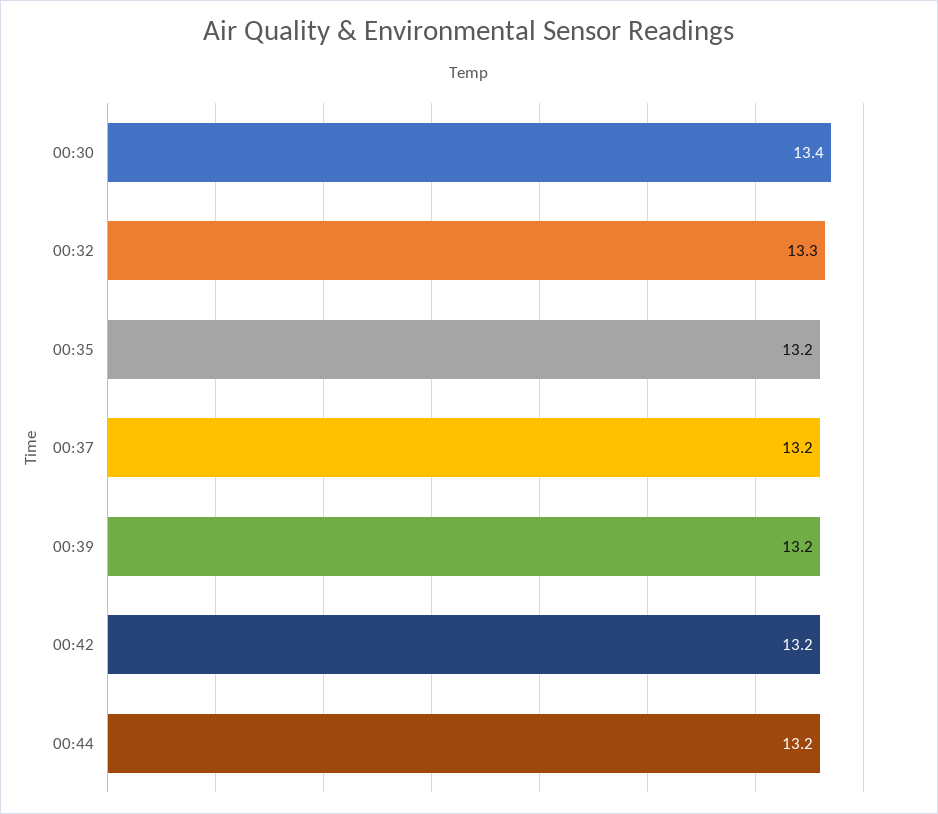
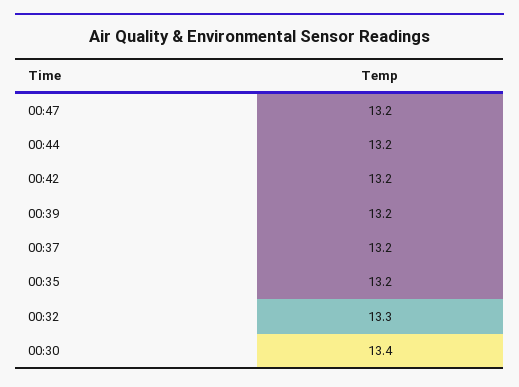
00:47: none -> 13.2

